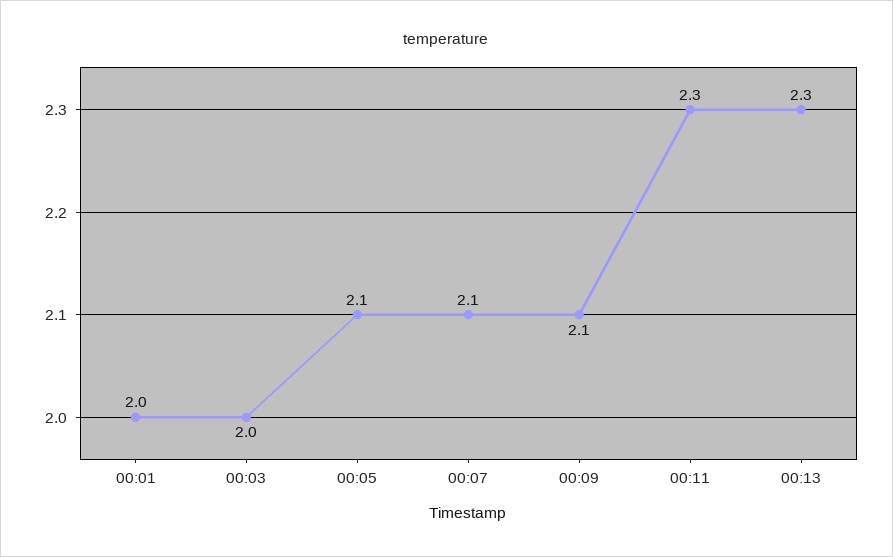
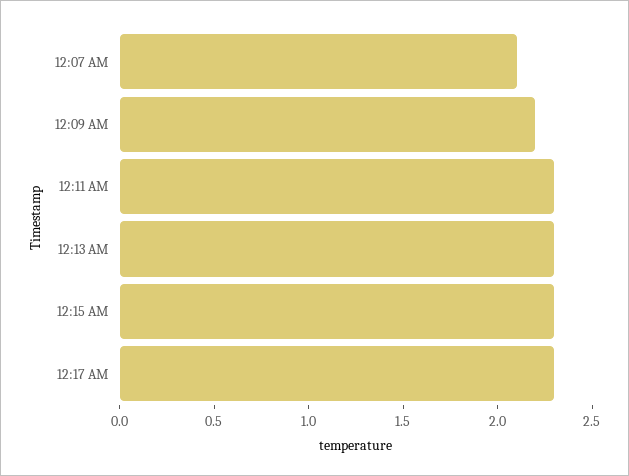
00:01: 2 -> none
00:03: 2 -> none
00:05: 2.1 -> none
00:09: 2.1 -> 2.2
12:15 AM: none -> 2.3
12:17 AM: none -> 2.3

